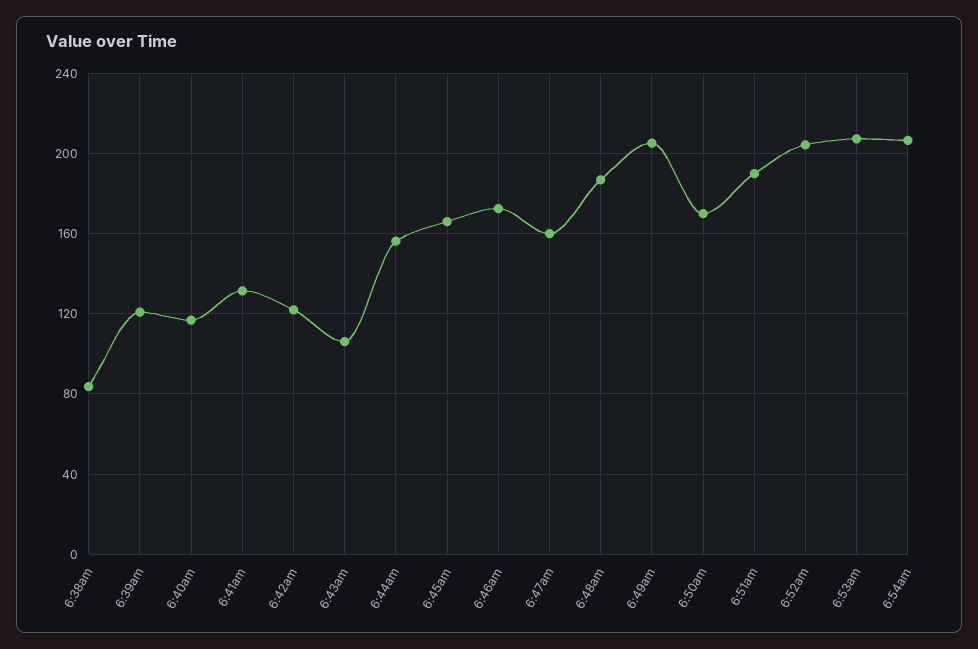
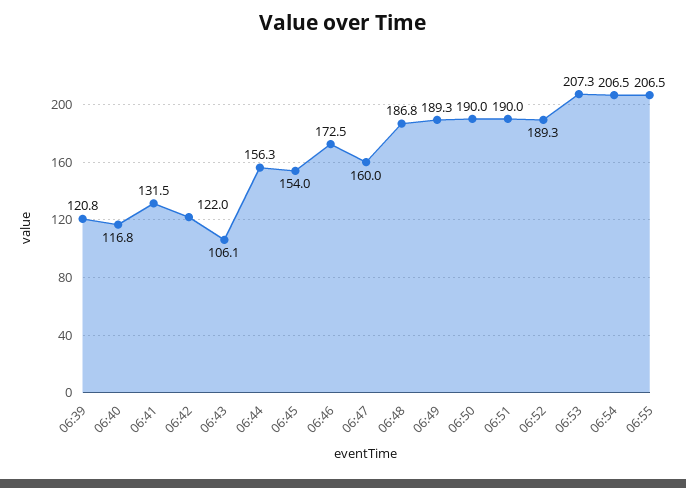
6:38am: 85 -> none
6:45am: 165 -> 154
6:49am: 205 -> 189.3
6:50am: 170 -> 190
6:52am: 205 -> 189.3
06:55: none -> 206.5

